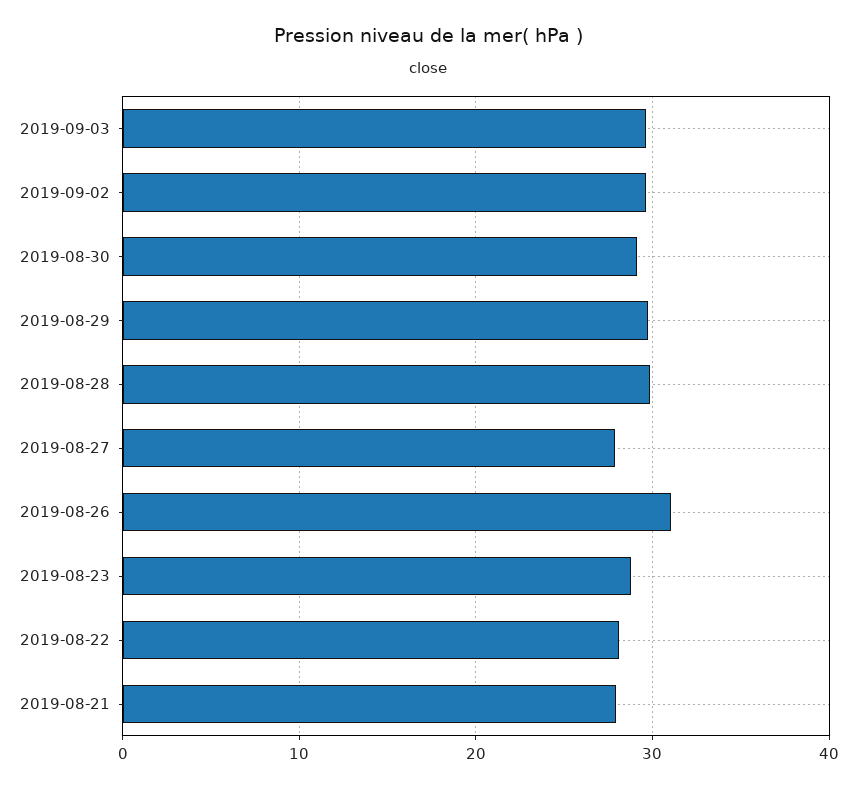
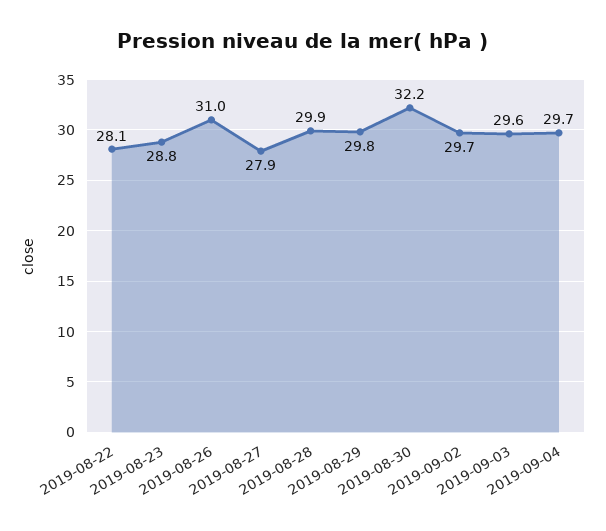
2019-08-30: 29 -> 32.2
2019-08-21: 28 -> none
2019-09-04: none -> 29.7

